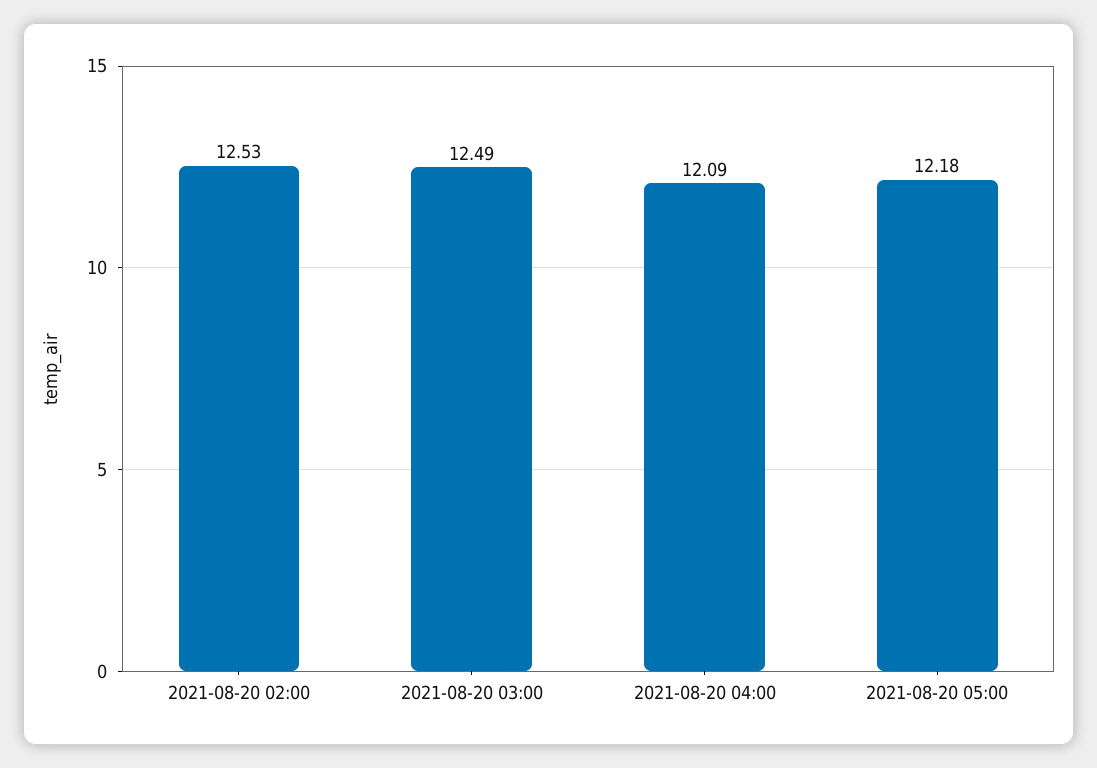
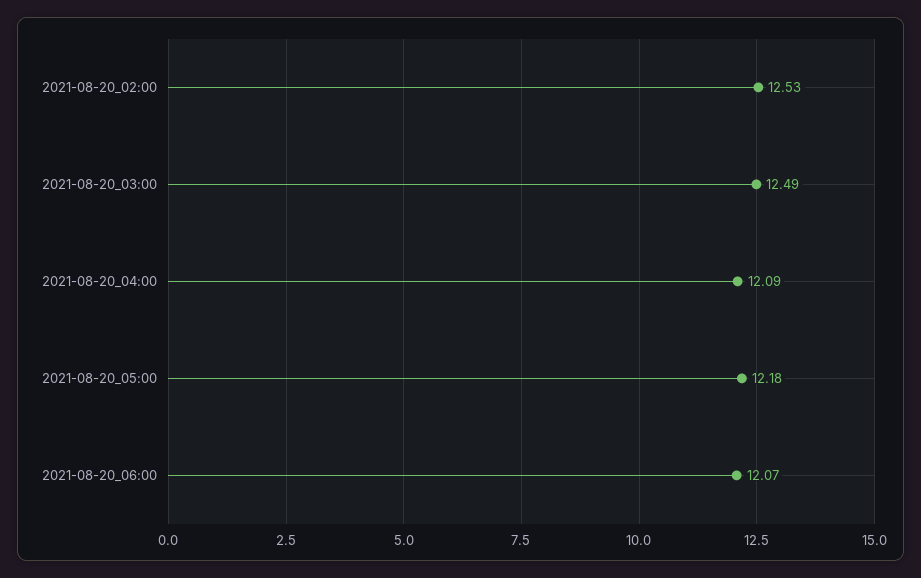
2021-08-20_06:00: none -> 12.07

